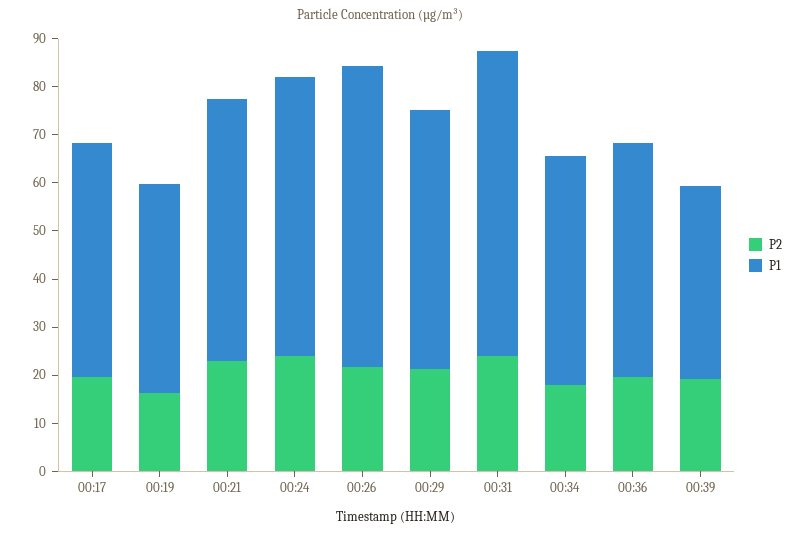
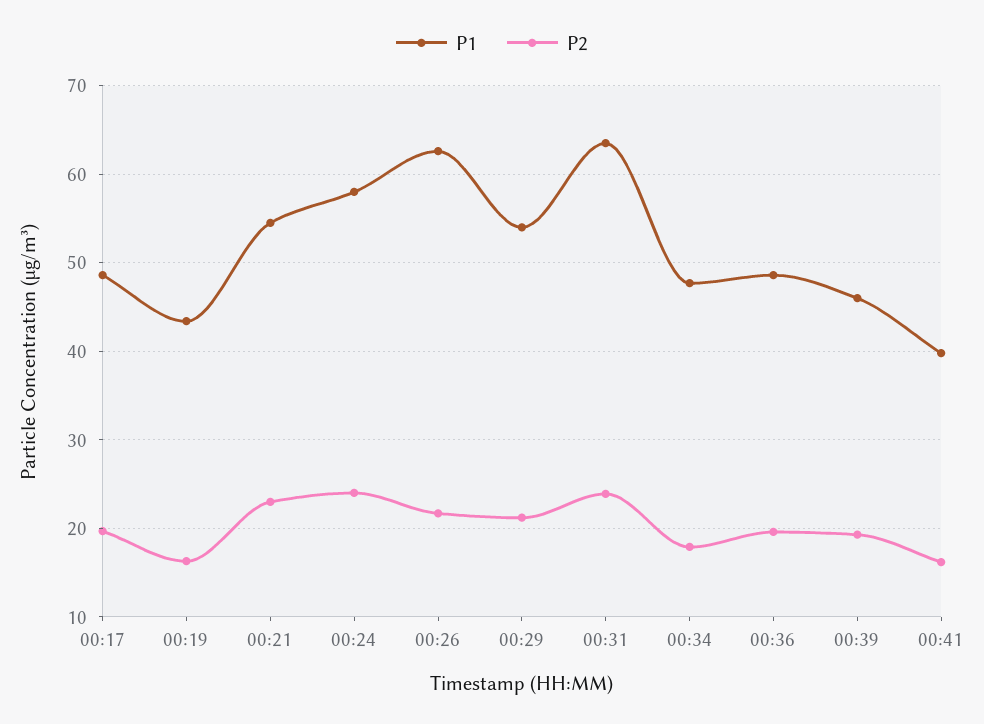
P1, 00:39: 40 -> 46
P1, 00:41: none -> 40
P2, 00:41: none -> 16

